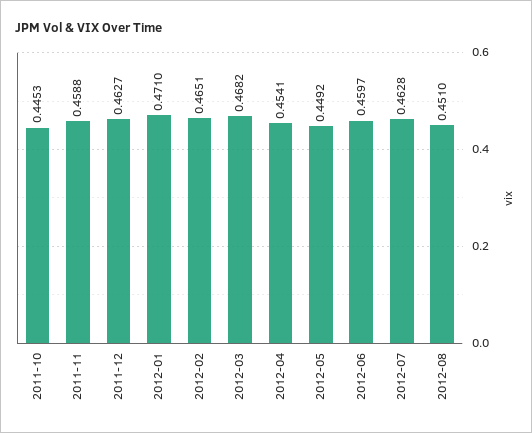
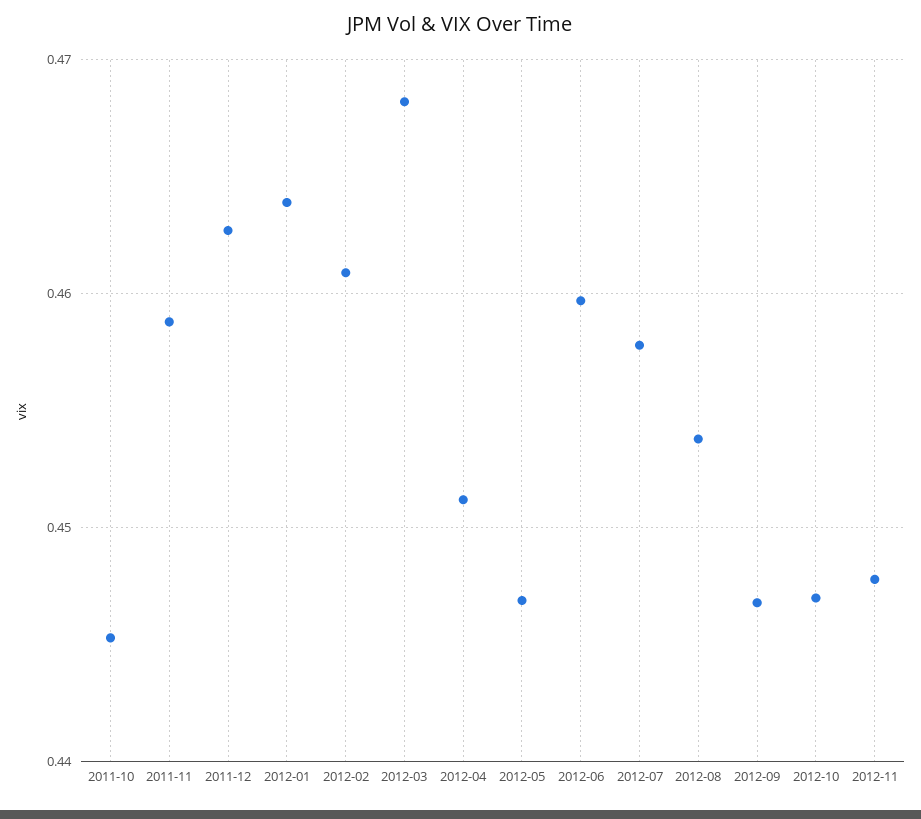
2012-01: 0.471 -> 0.464
2012-02: 0.4651 -> 0.461
2012-04: 0.4541 -> 0.451
2012-05: 0.4492 -> 0.447
2012-07: 0.4628 -> 0.458
2012-08: 0.451 -> 0.454
2012-09: none -> 0.447
2012-10: none -> 0.447
2012-11: none -> 0.448

